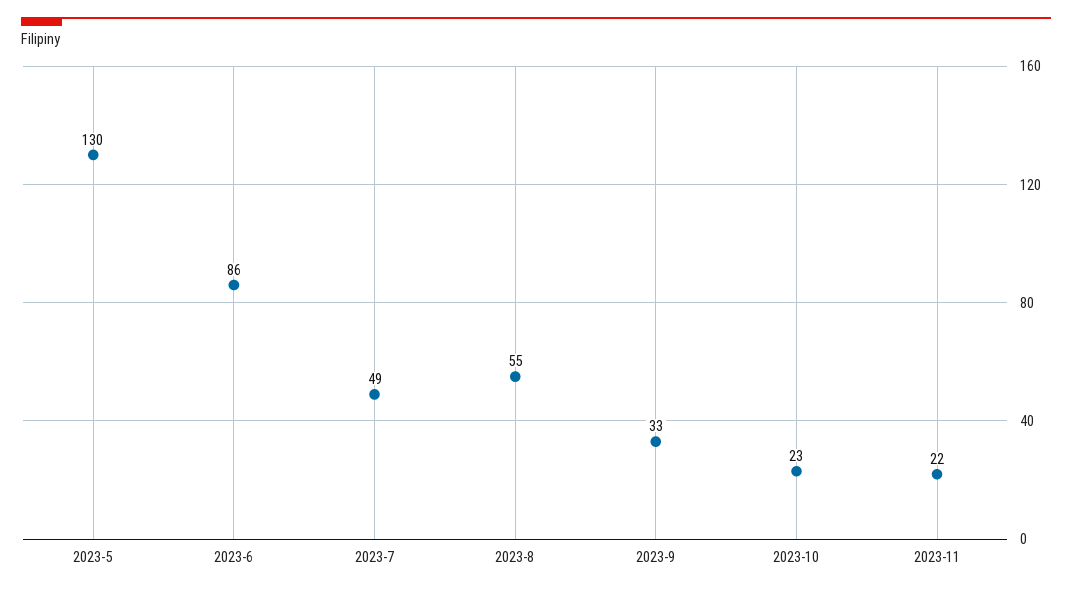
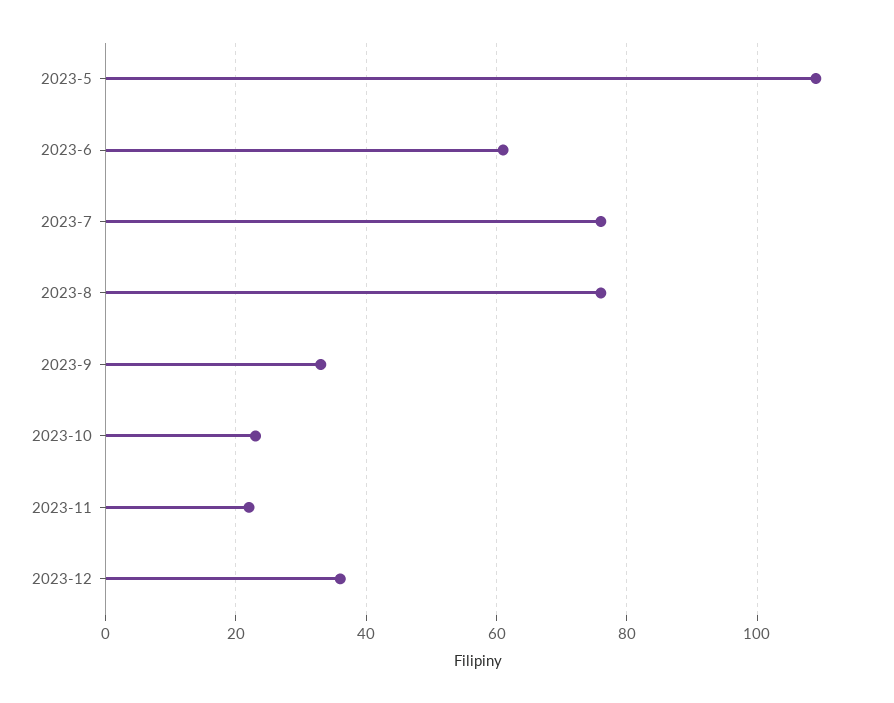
2023-5: 130 -> 110
2023-6: 86 -> 60
2023-7: 49 -> 75
2023-8: 55 -> 75
2023-12: none -> 35

